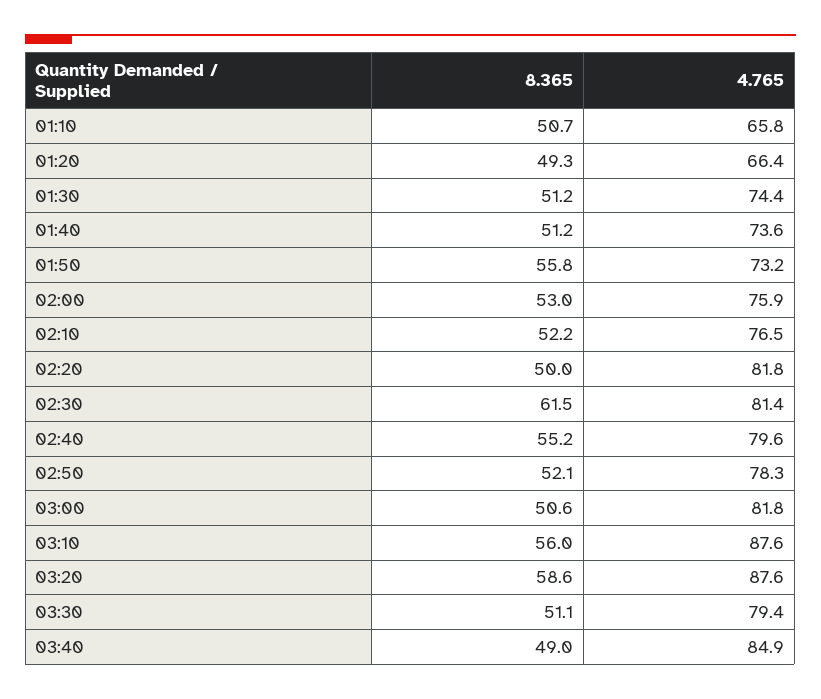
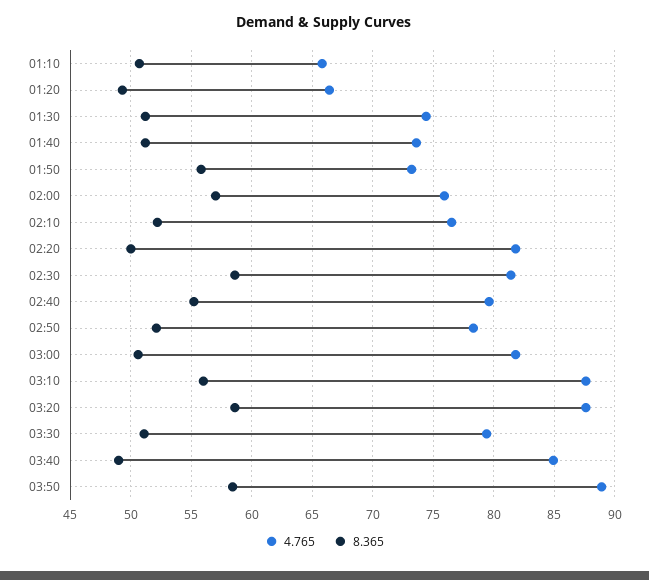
8.365, 02:00: 53 -> 57
8.365, 02:30: 61.5 -> 58.5
4.765, 03:50: none -> 89
8.365, 03:50: none -> 58.5

